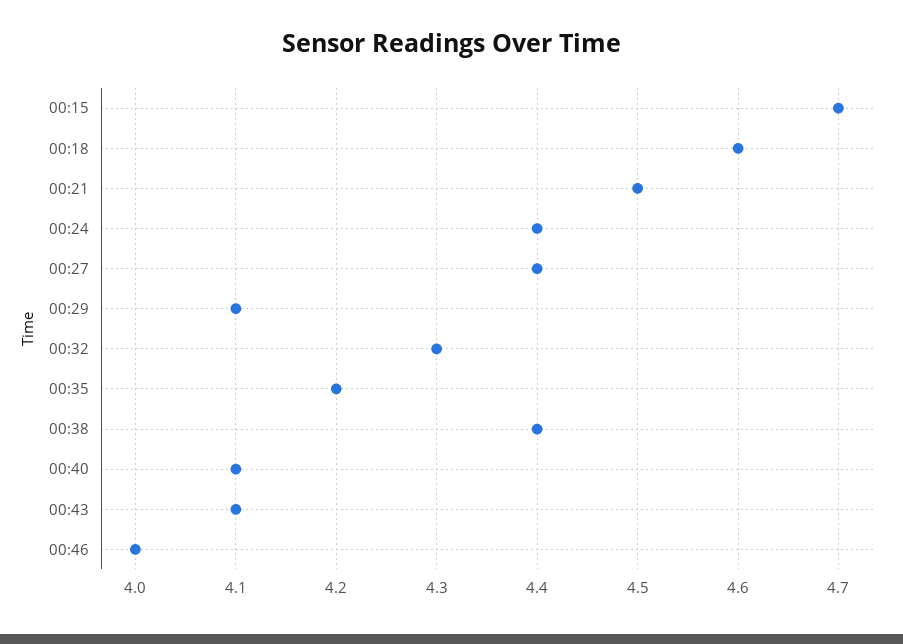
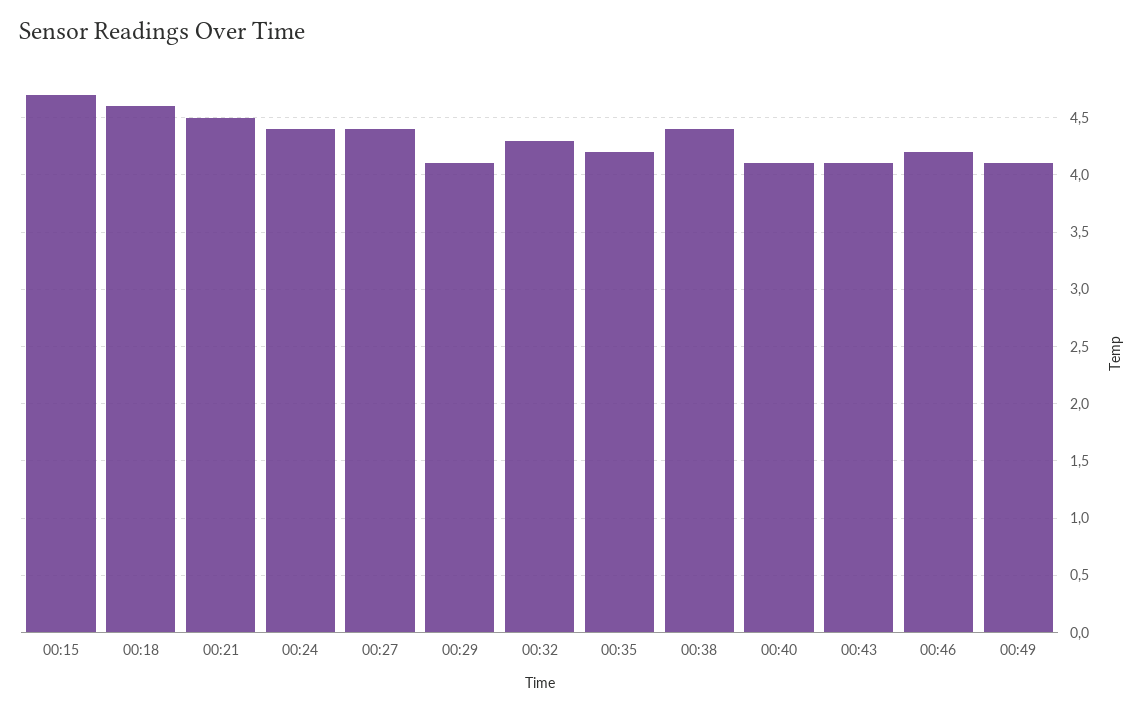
00:46: 4 -> 4.2
00:49: none -> 4.1

